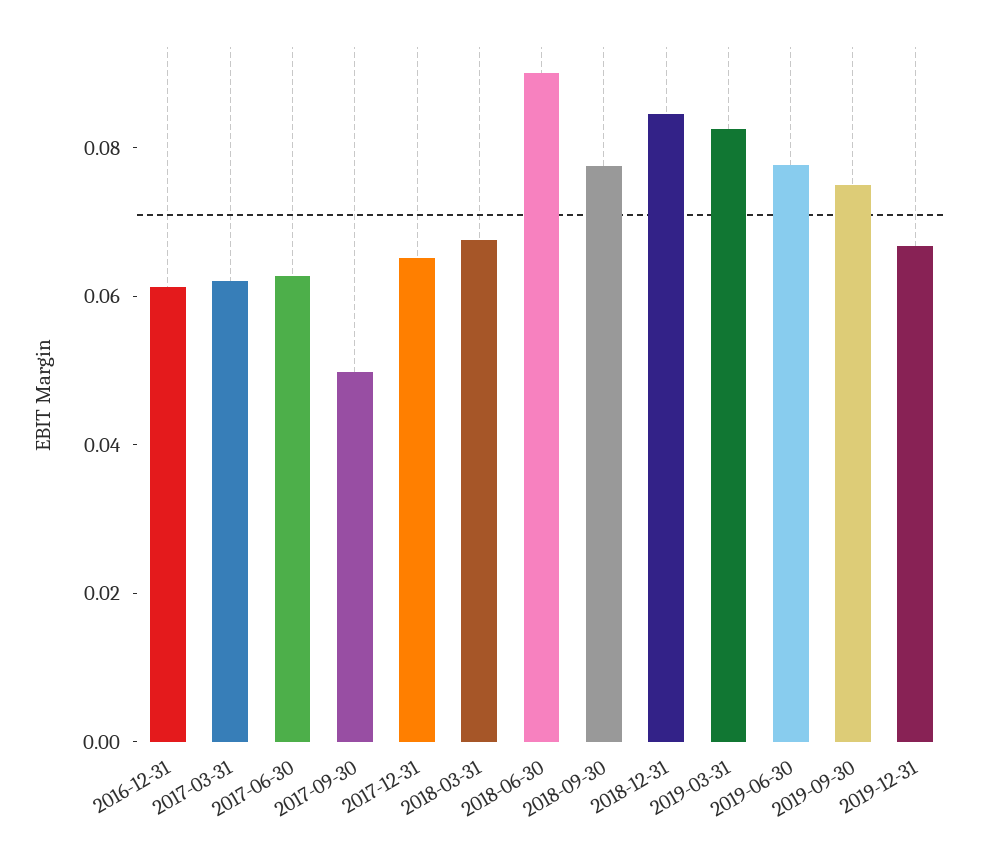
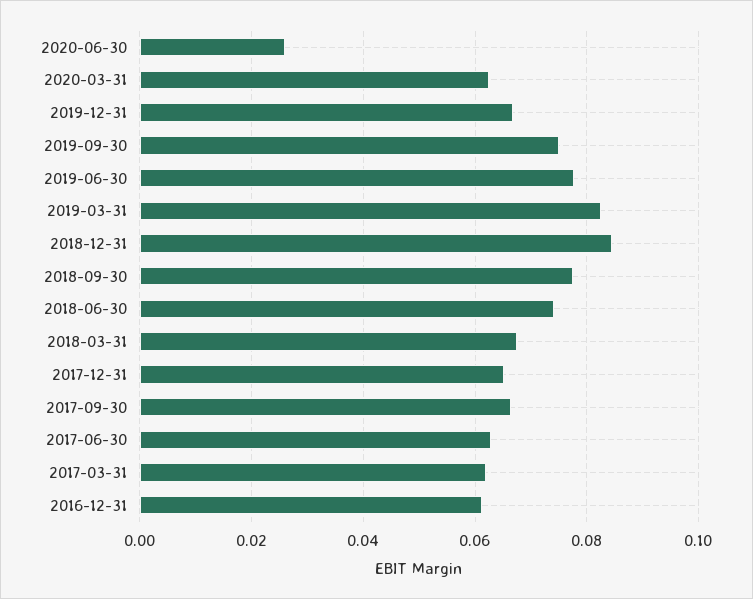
2017-09-30: 0.05 -> 0.066
2018-06-30: 0.09 -> 0.074
2020-06-30: none -> 0.026
2020-03-31: none -> 0.062

